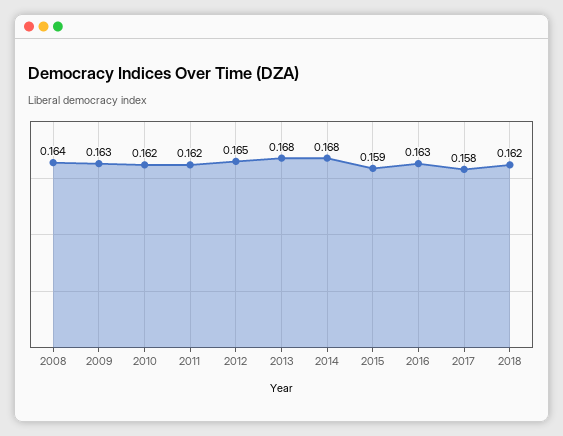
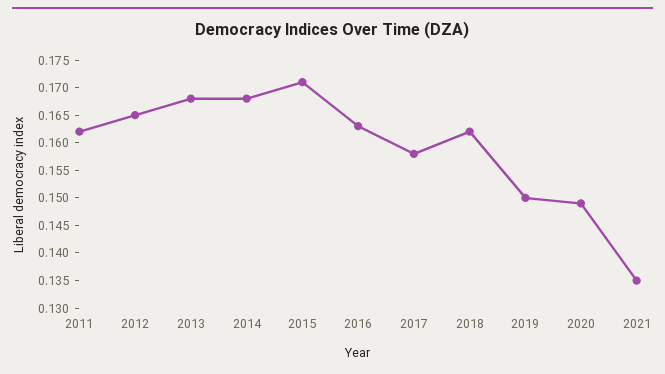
2008: 0.164 -> none
2009: 0.163 -> none
2010: 0.162 -> none
2015: 0.159 -> 0.17
2019: none -> 0.15
2020: none -> 0.15
2021: none -> 0.135

